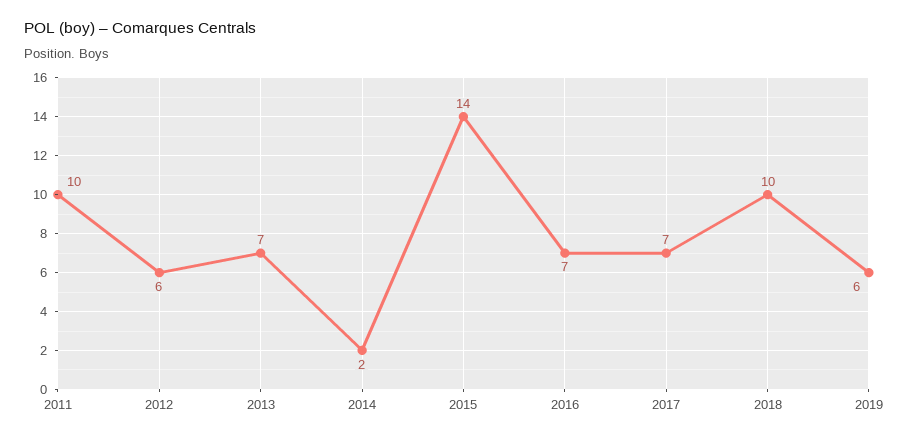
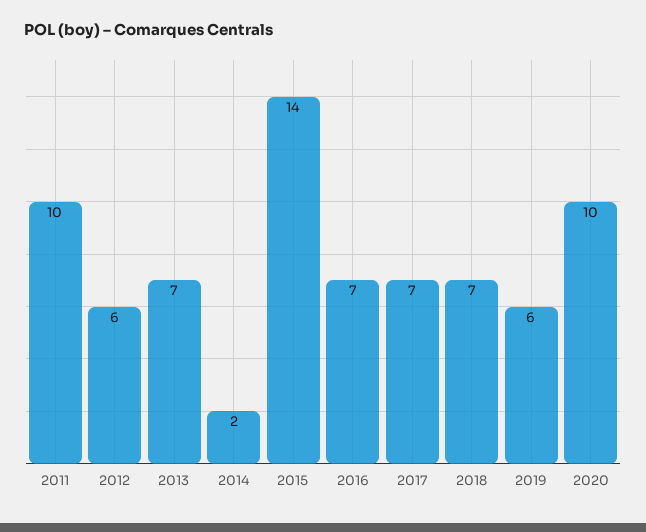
2018: 10 -> 7
2020: none -> 10

